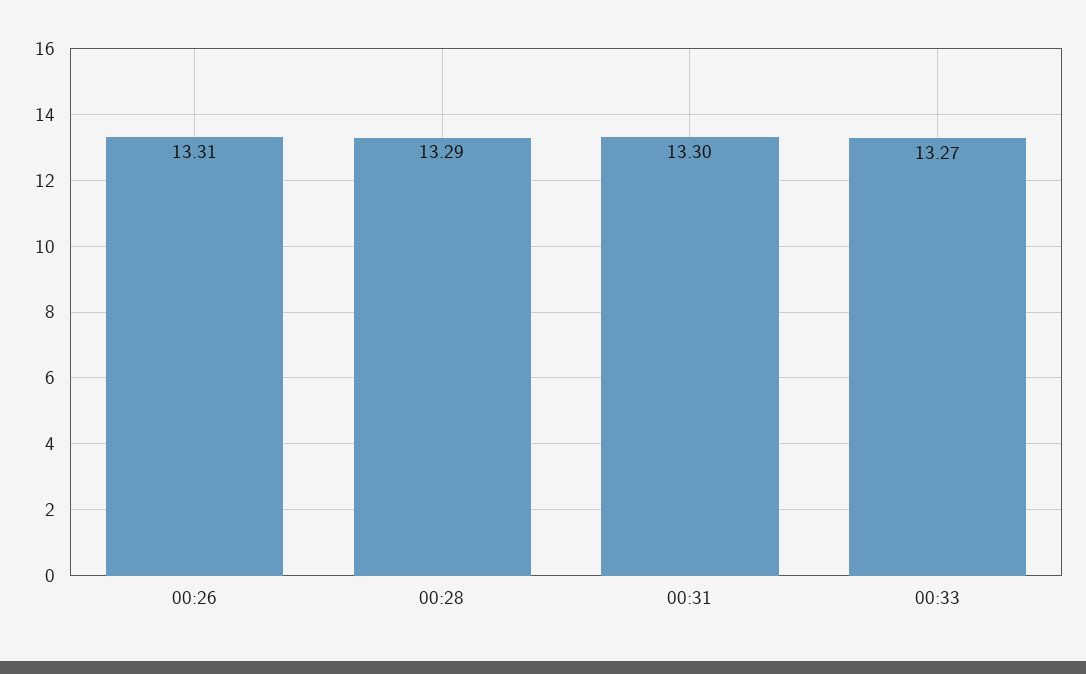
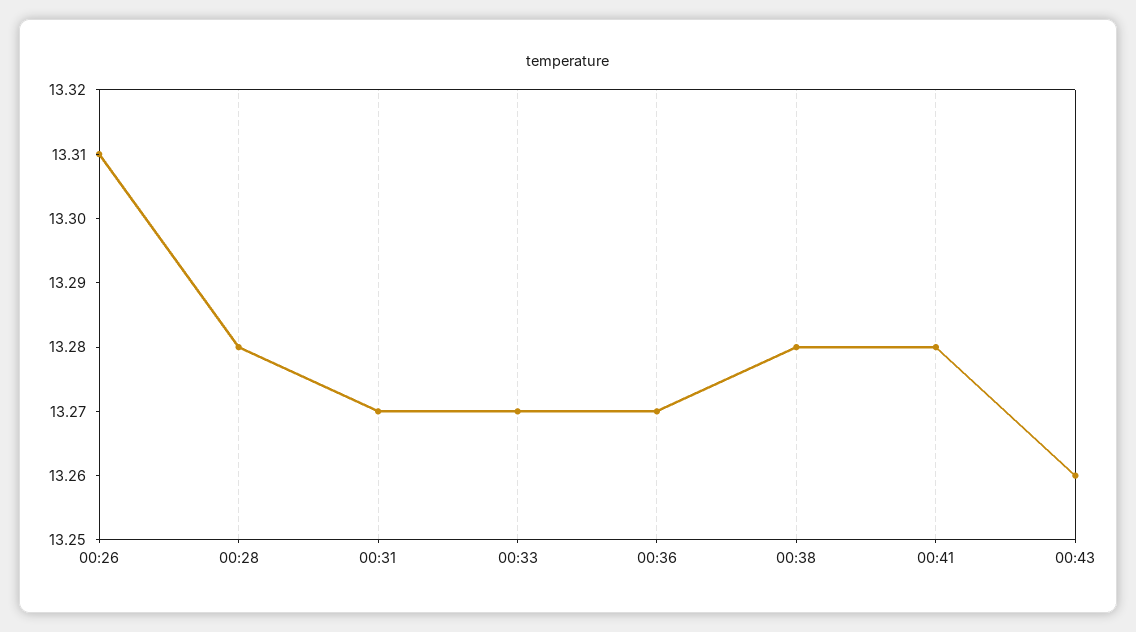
00:28: 13.29 -> 13.28
00:31: 13.3 -> 13.27
00:36: none -> 13.27
00:38: none -> 13.28
00:41: none -> 13.28
00:43: none -> 13.26

